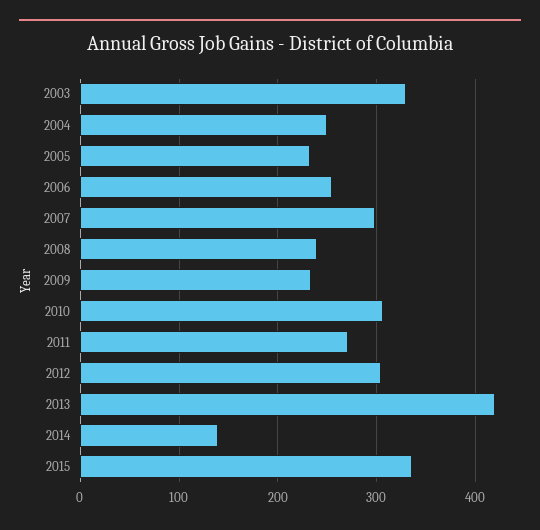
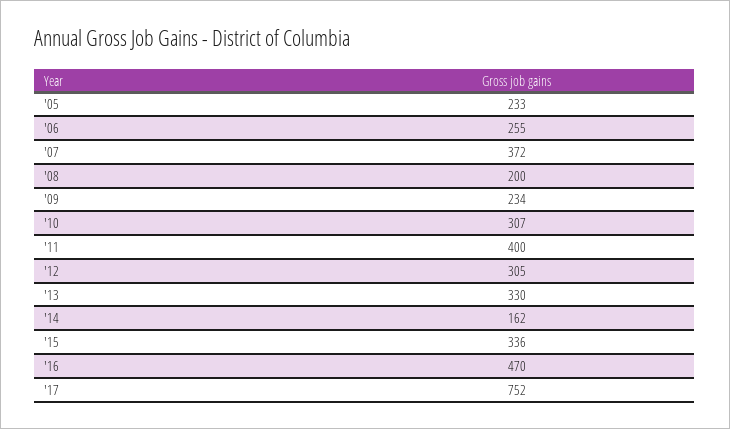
2003: 330 -> none
2004: 250 -> none
2007: 300 -> 372
2008: 240 -> 200
2011: 270 -> 400
2013: 420 -> 330
2014: 140 -> 162
'16: none -> 470
'17: none -> 752

